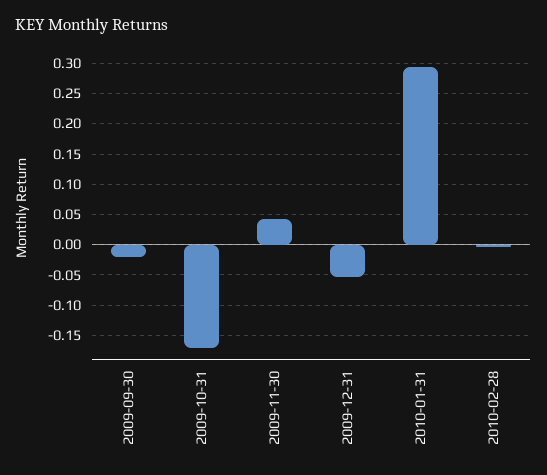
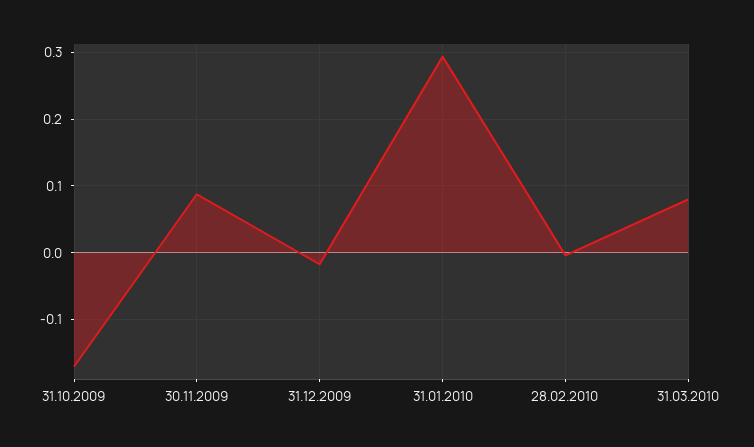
2009-09-30: -0.02 -> none
2009-11-30: 0.04 -> 0.09
2009-12-31: -0.05 -> -0.02
31.03.2010: none -> 0.08

